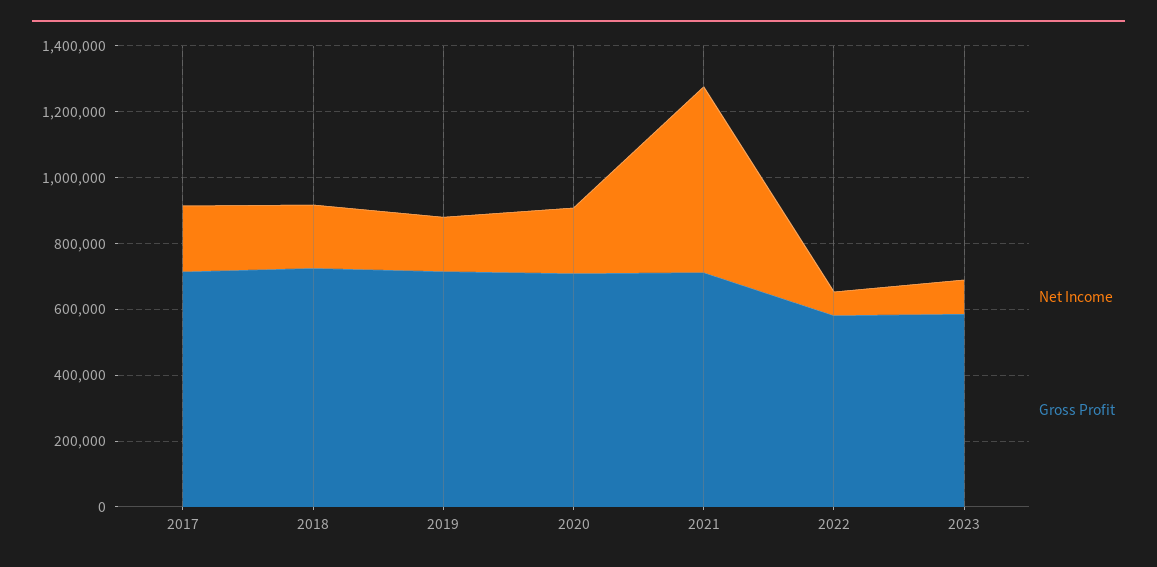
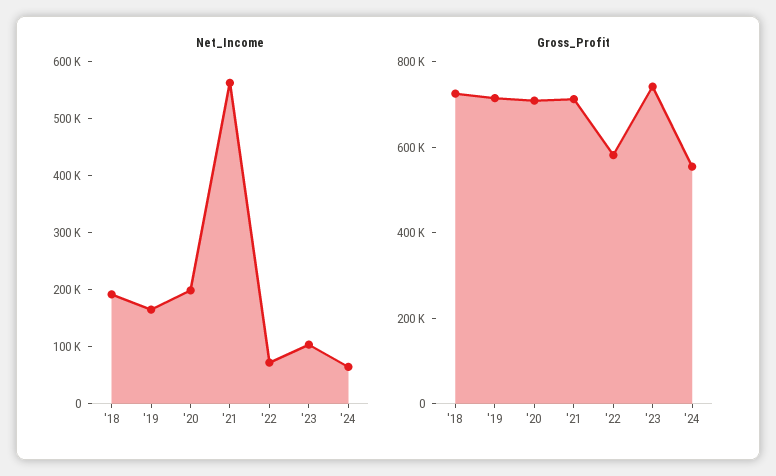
Net Income, 2017: 200000 -> none
Gross Profit, 2017: 700000 -> none
Gross Profit, 2023: 600000 -> 750000
Net Income, '24: none -> 60000
Gross Profit, '24: none -> 550000

